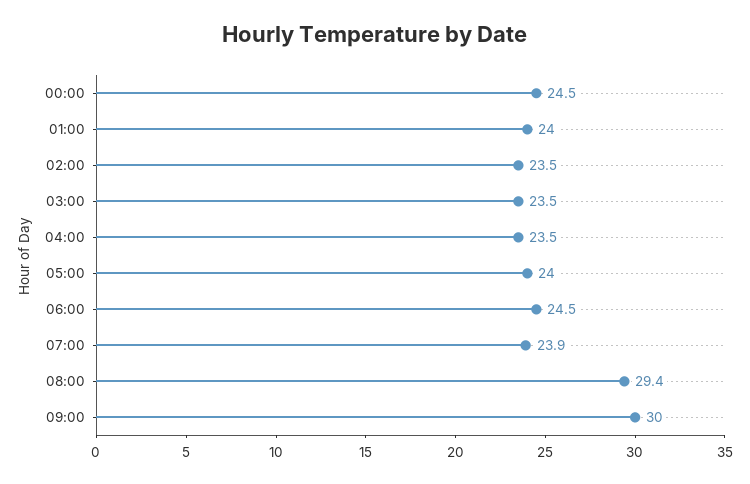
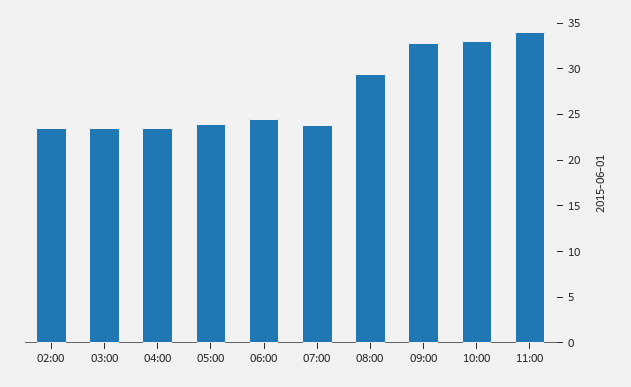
00:00: 24.5 -> none
01:00: 24 -> none
09:00: 30 -> 33
10:00: none -> 33
11:00: none -> 34

